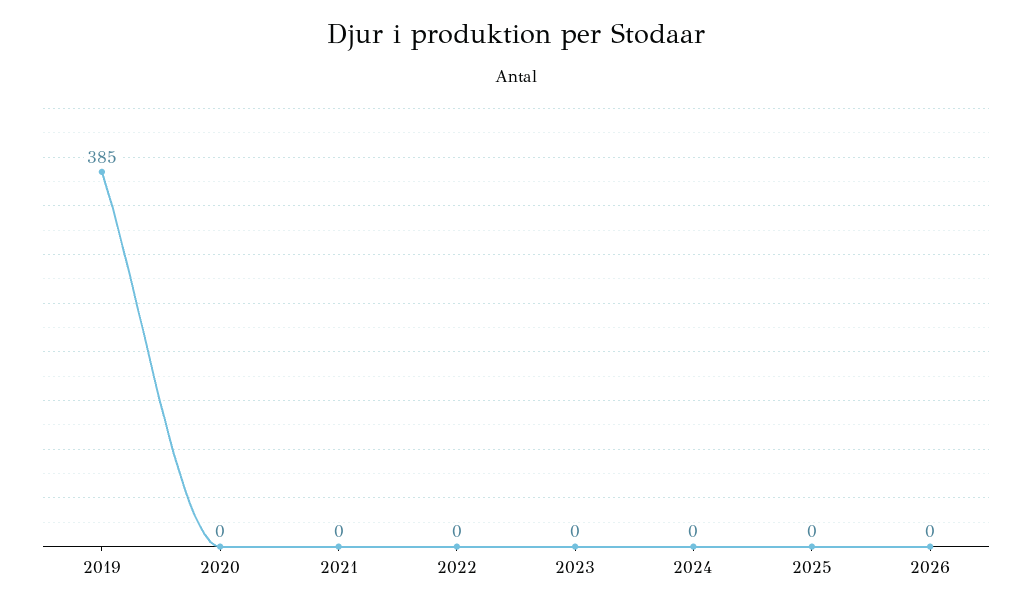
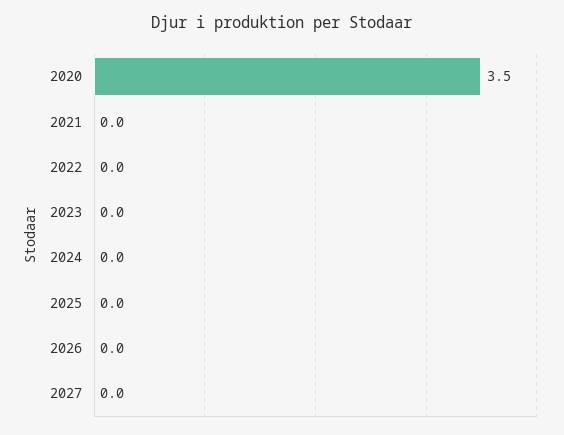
2019: 385 -> none
2020: 0 -> 3.5
2027: none -> 0

